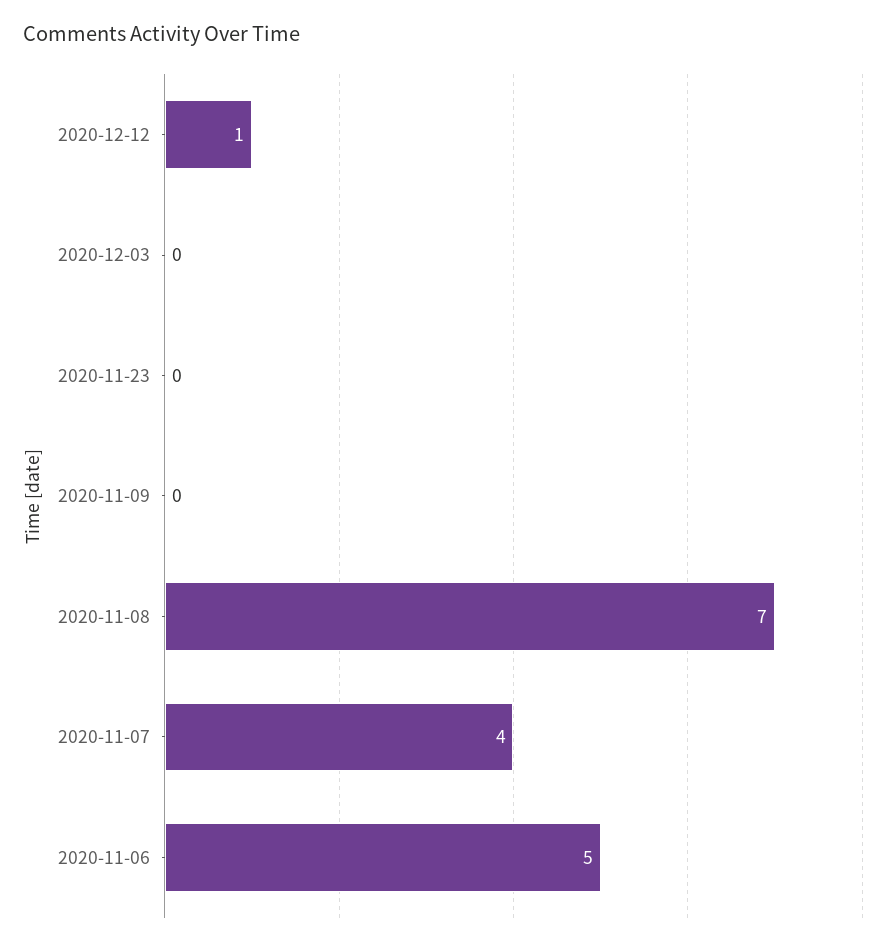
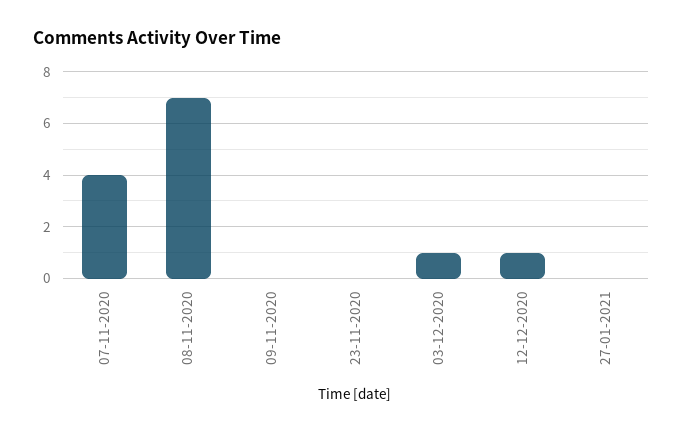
2020-12-03: 0 -> 1
2020-11-06: 5 -> none
27-01-2021: none -> 0

